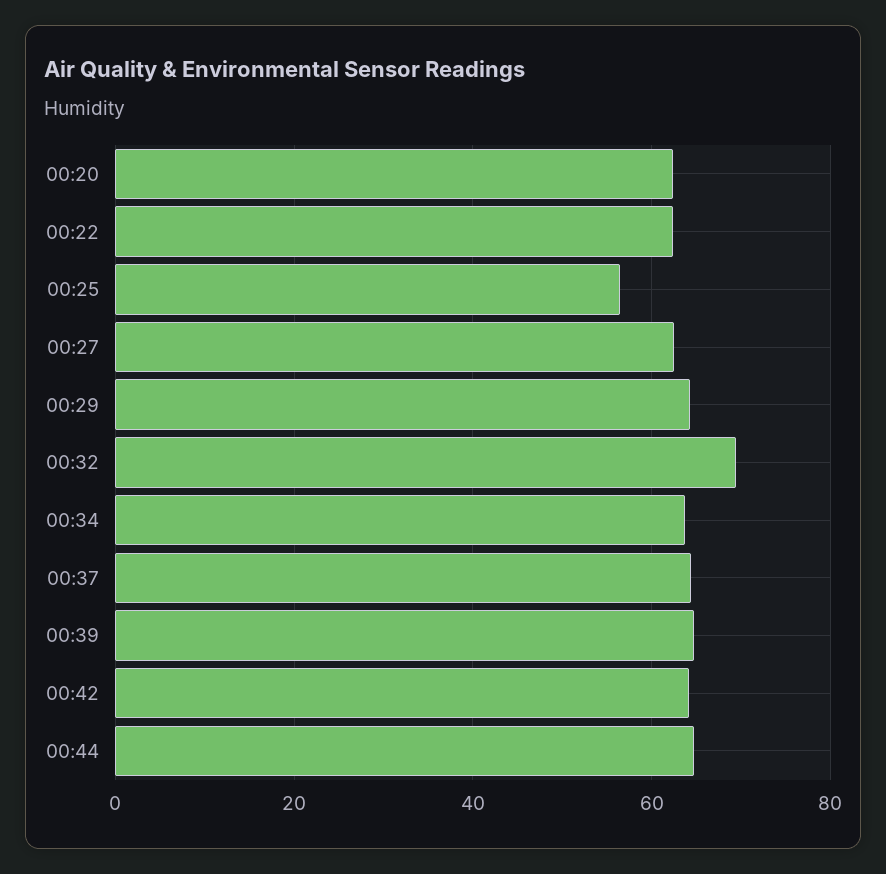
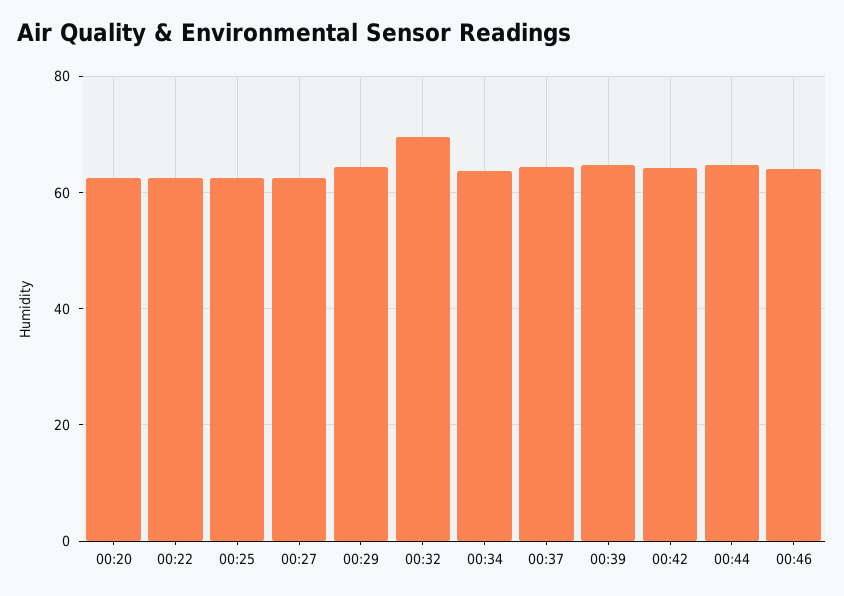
00:25: 56 -> 62
00:46: none -> 64

